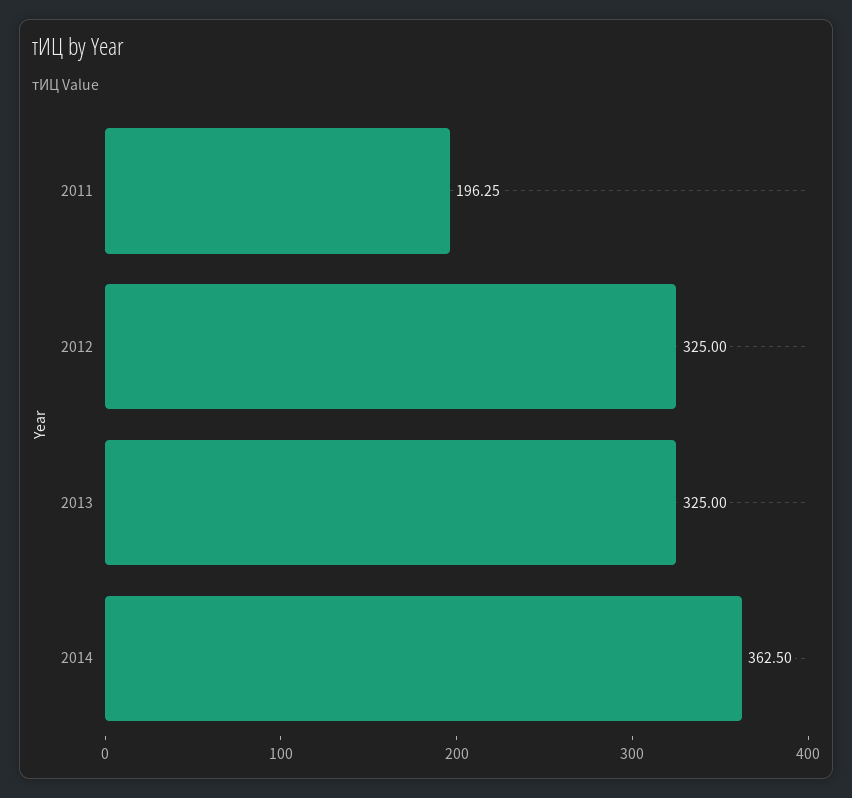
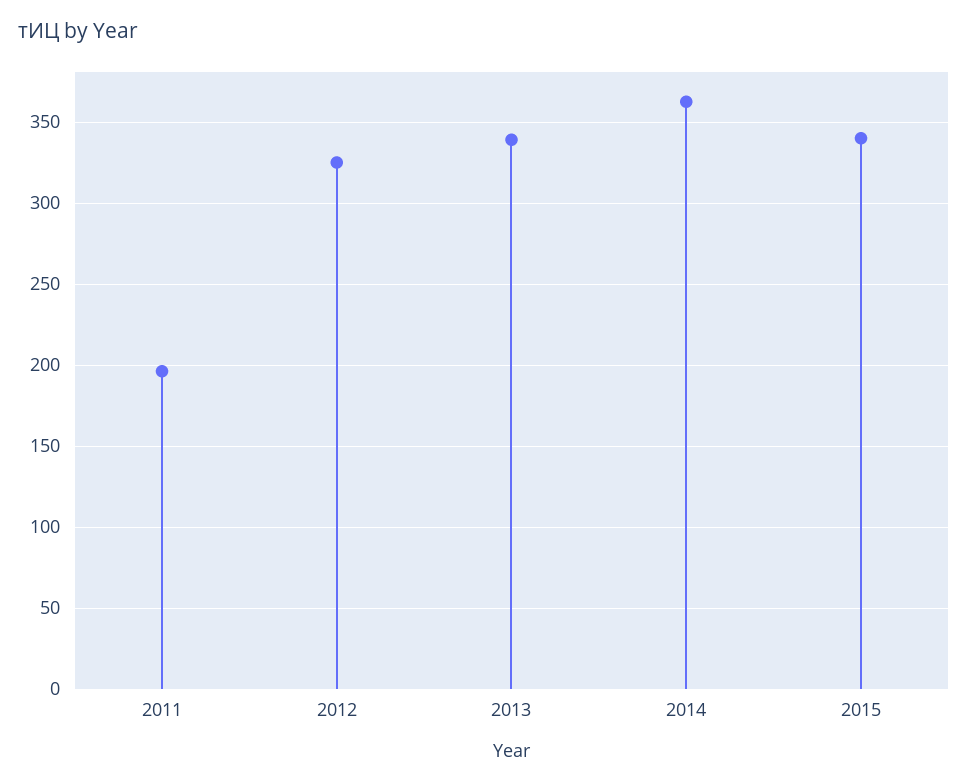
2013: 325 -> 340
2015: none -> 340

